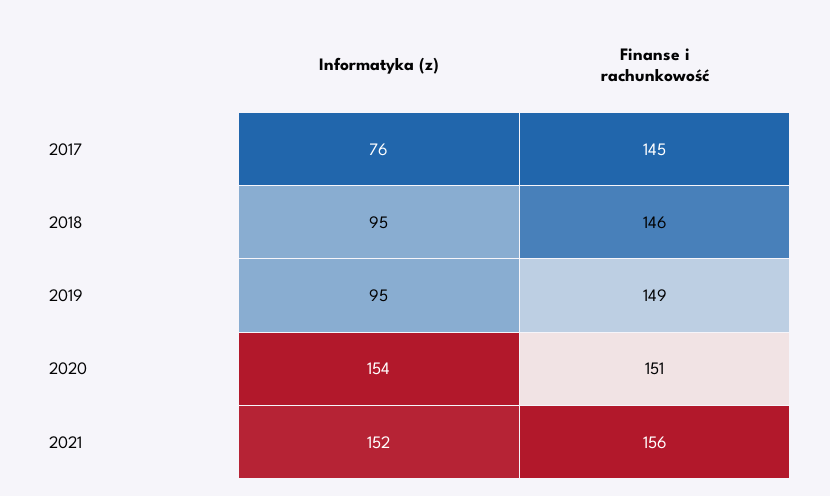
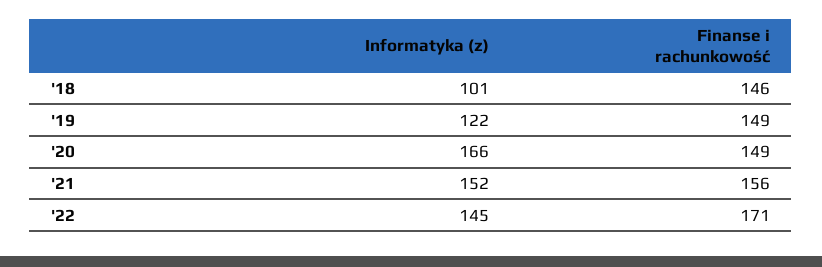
Informatyka (z), 2017: 76 -> none
Finanse i rachunkowość, 2017: 145 -> none
Informatyka (z), 2018: 95 -> 101
Informatyka (z), 2019: 95 -> 122
Informatyka (z), 2020: 154 -> 166
Finanse i rachunkowość, 2020: 151 -> 149
Informatyka (z), '22: none -> 145
Finanse i rachunkowość, '22: none -> 171

